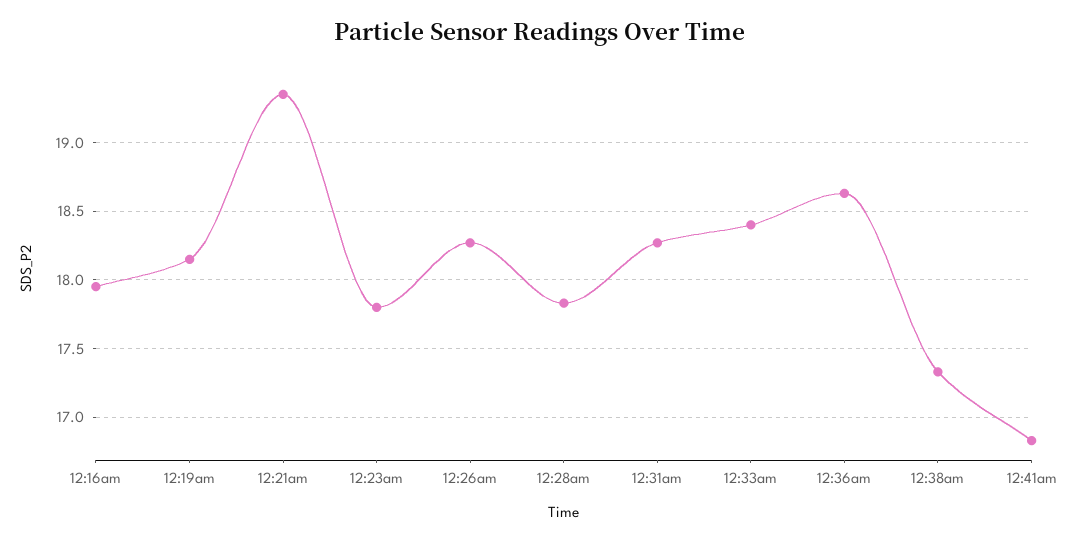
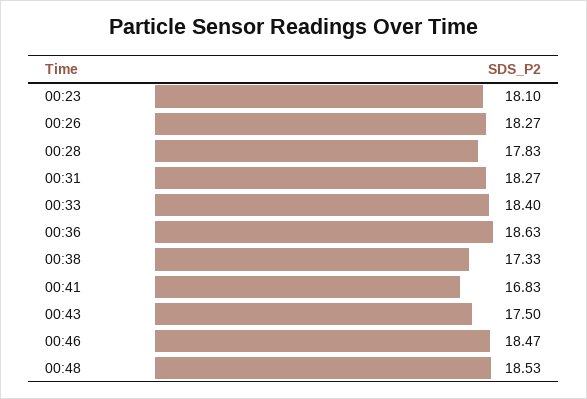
12:16am: 17.95 -> none
12:19am: 18.15 -> none
12:21am: 19.35 -> none
12:23am: 17.8 -> 18.1
00:43: none -> 17.5
00:46: none -> 18.47
00:48: none -> 18.53

